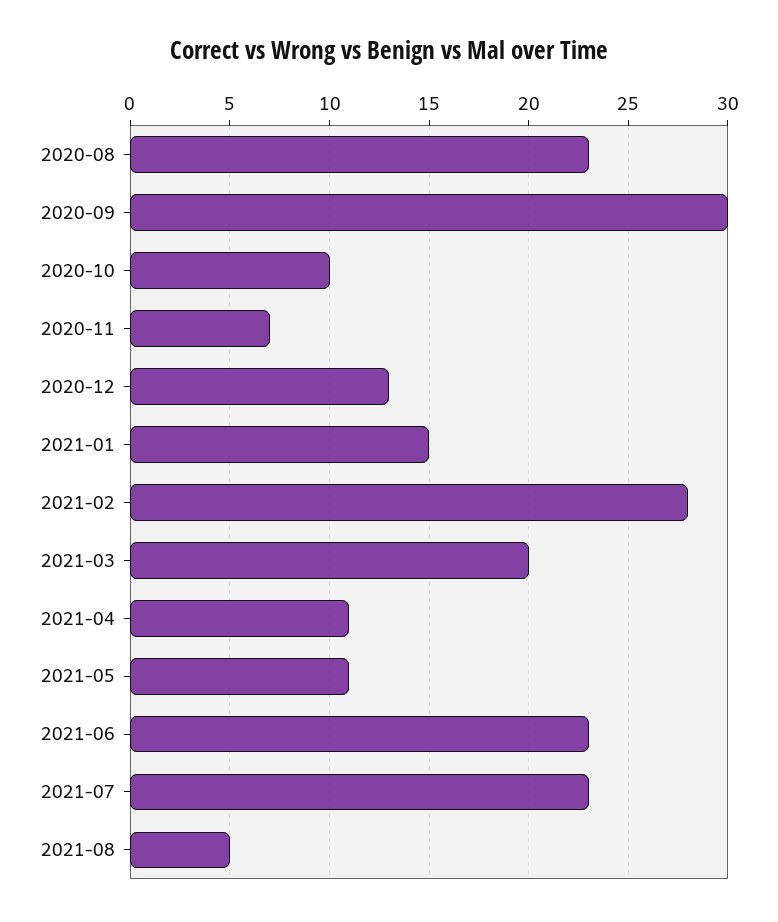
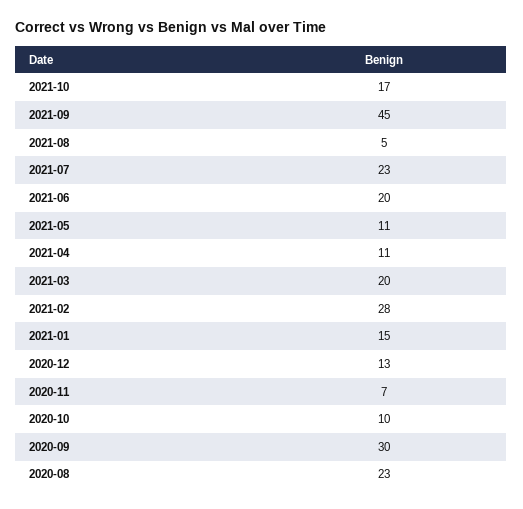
2021-06: 23 -> 20
2021-10: none -> 17
2021-09: none -> 45

